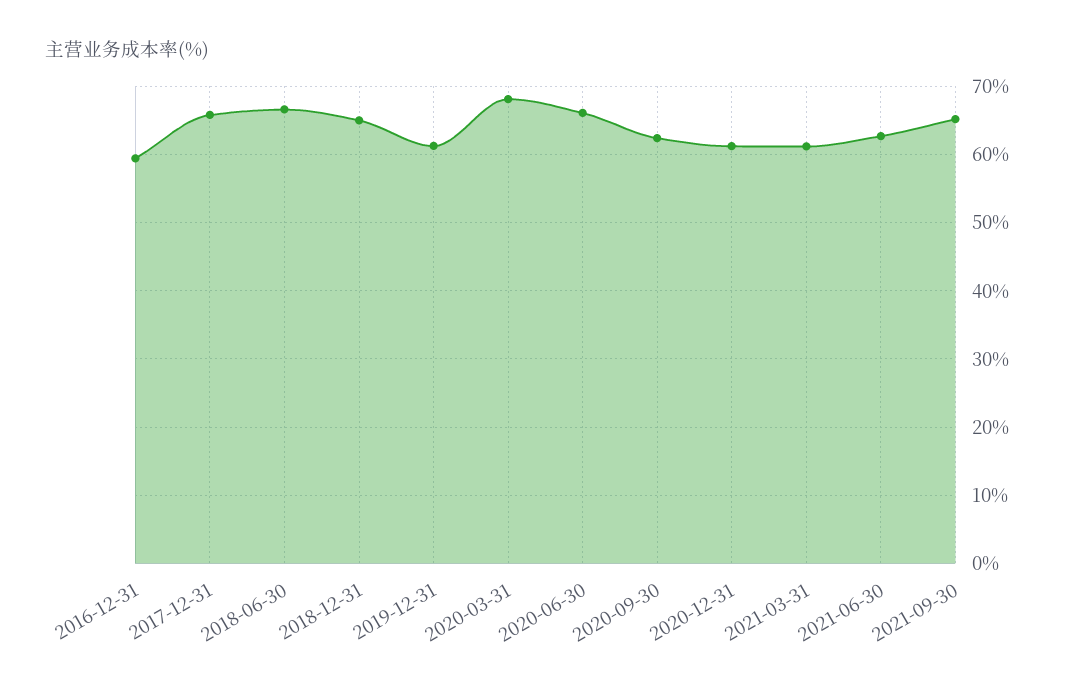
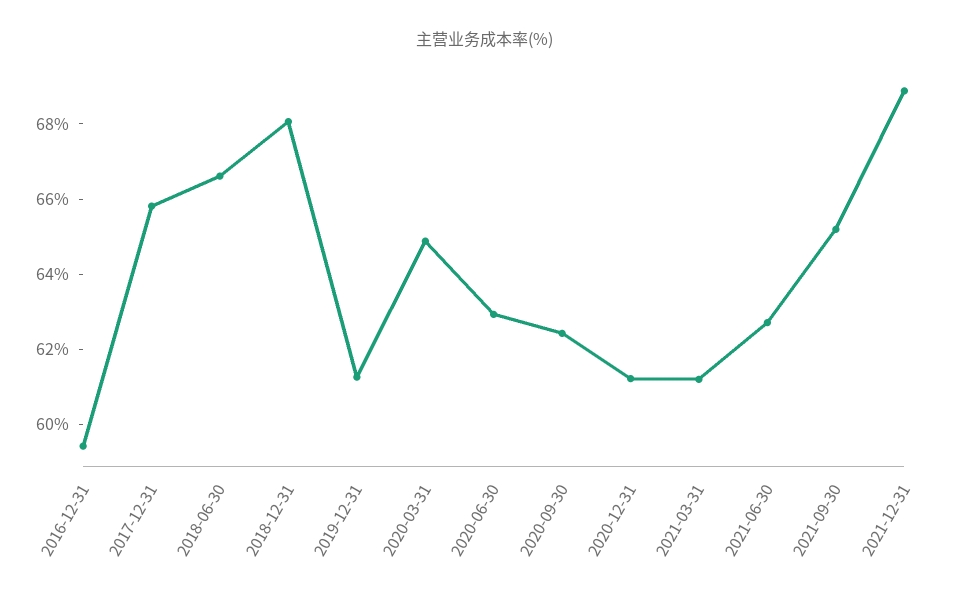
2018-12-31: 65 -> 68
2020-03-31: 68 -> 65
2020-06-30: 66 -> 63
2021-12-31: none -> 69

